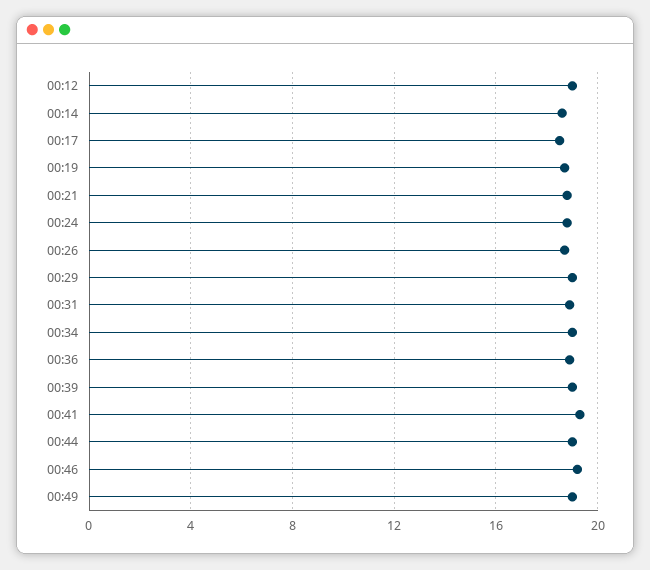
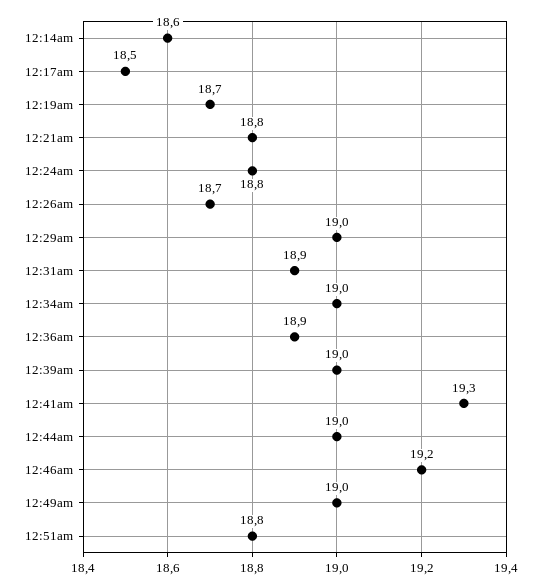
00:12: 19 -> none
12:51am: none -> 18.8

